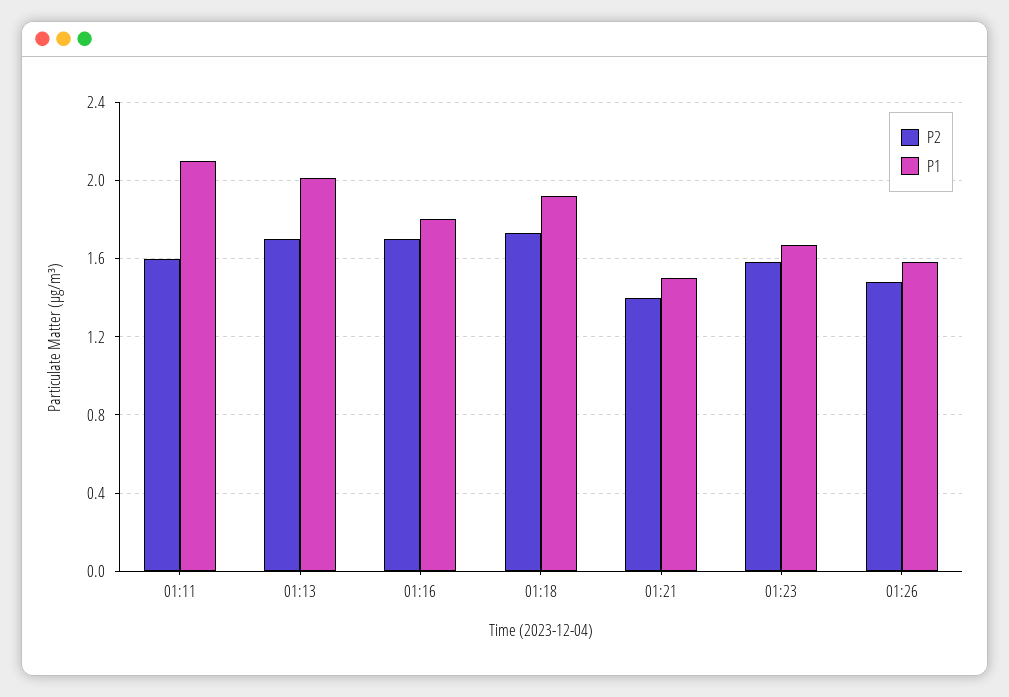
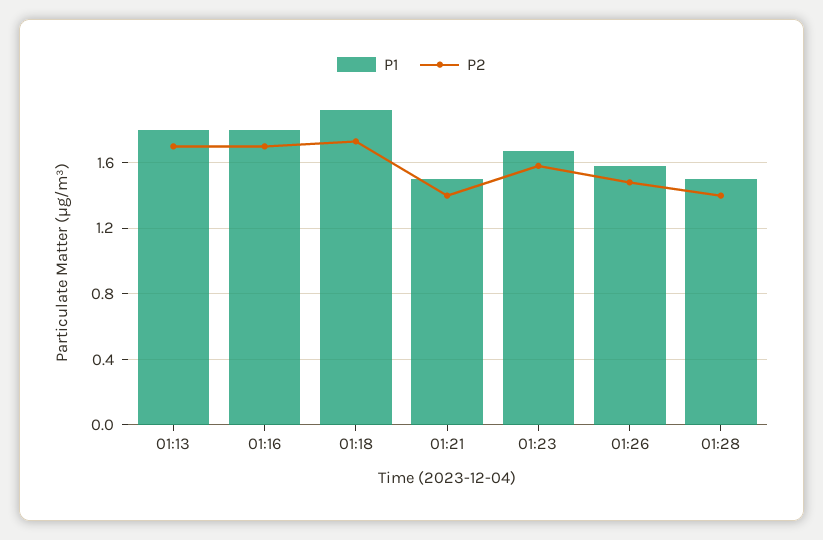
P2, 01:11: 1.6 -> none
P1, 01:11: 2.1 -> none
P1, 01:13: 2 -> 1.8
P1, 01:28: none -> 1.5
P2, 01:28: none -> 1.4

